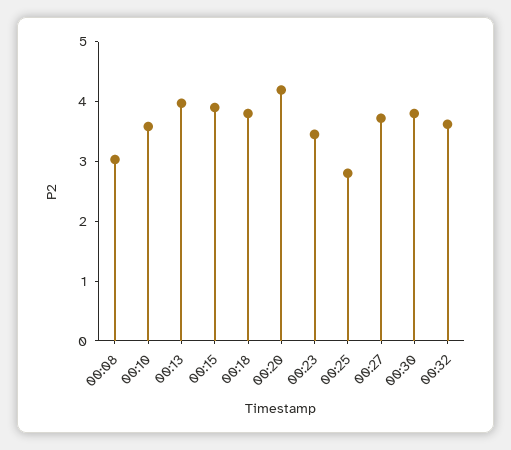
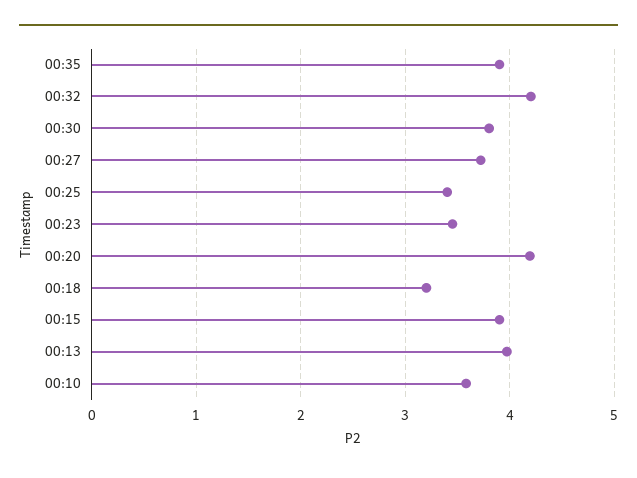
00:08: 3 -> none
00:18: 3.8 -> 3.2
00:25: 2.8 -> 3.4
00:32: 3.6 -> 4.2
00:35: none -> 3.9

